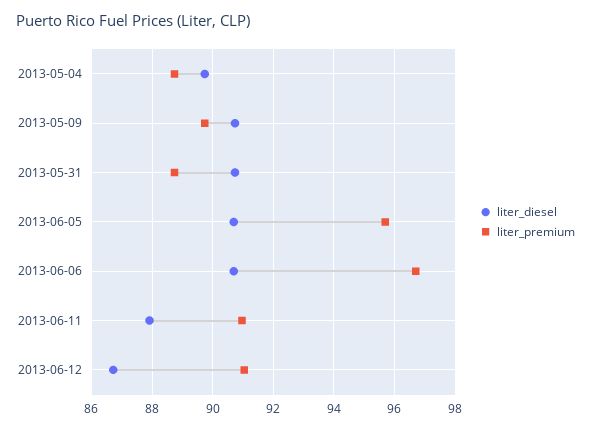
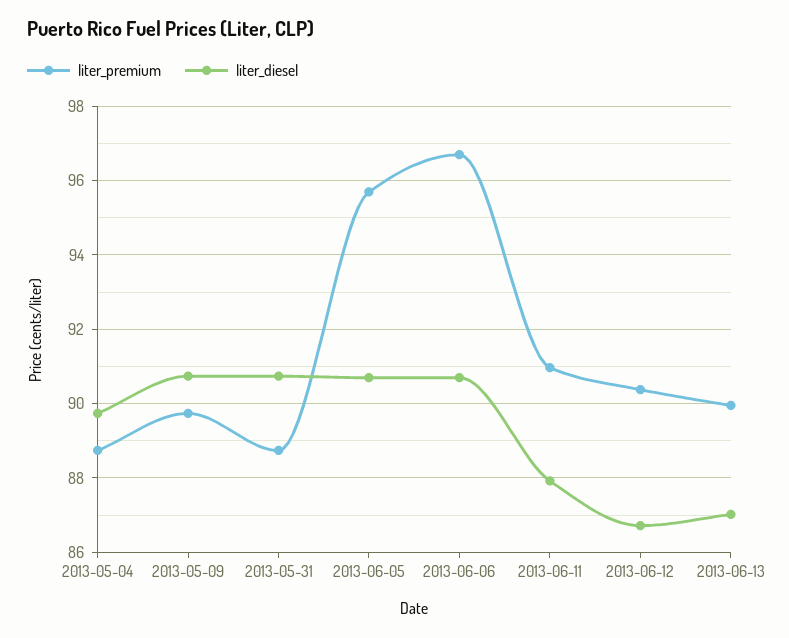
liter_premium, 2013-06-12: 91 -> 90.4
liter_premium, 2013-06-13: none -> 90
liter_diesel, 2013-06-13: none -> 87

